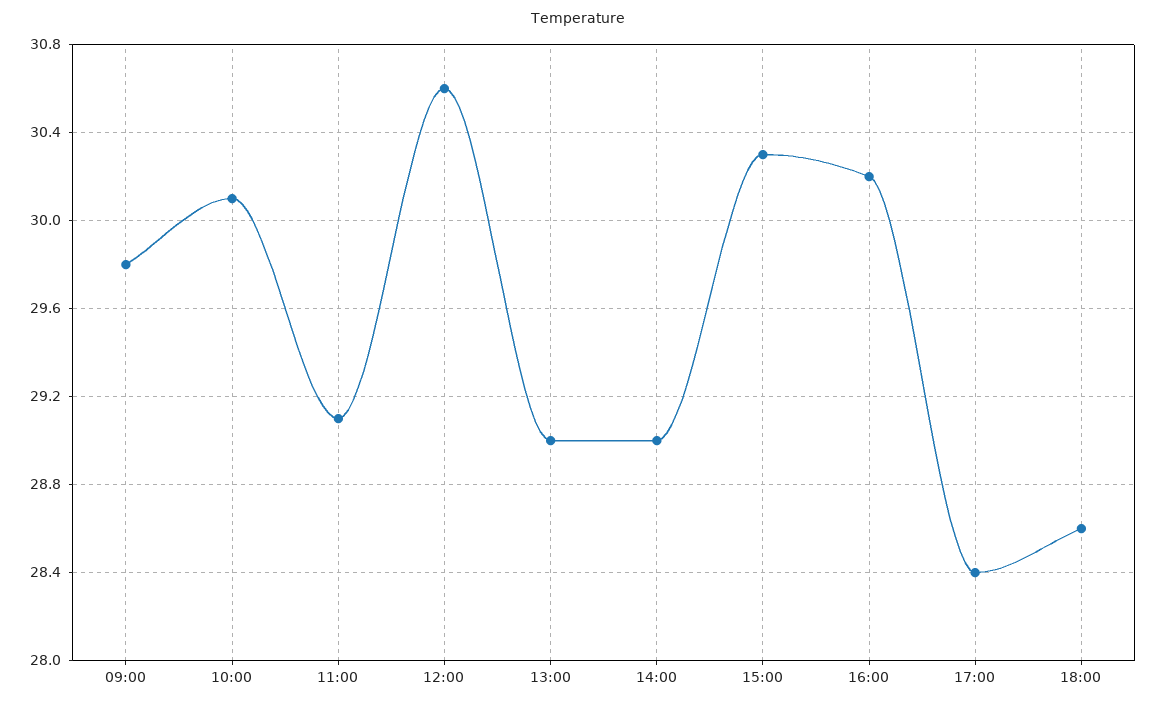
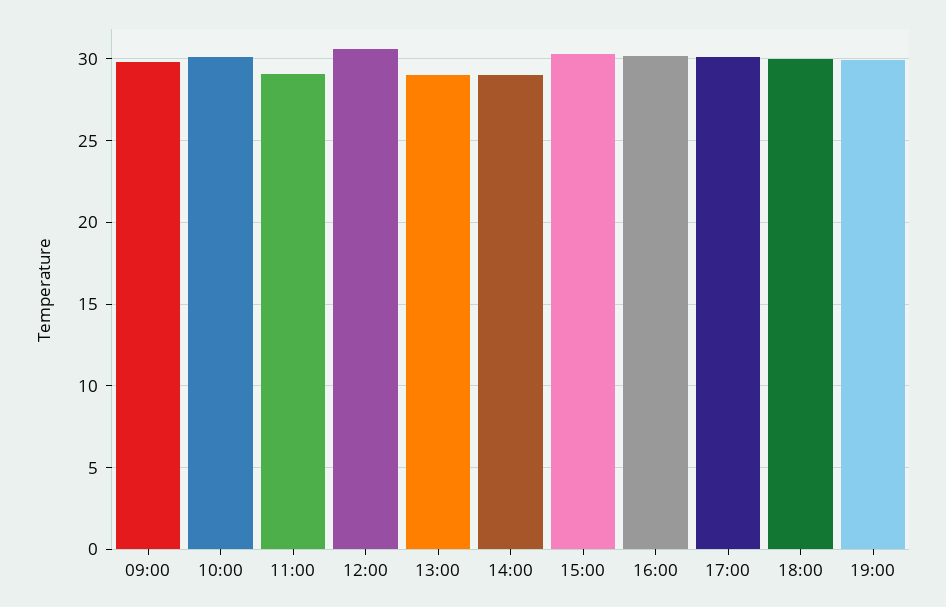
17:00: 28.4 -> 30
18:00: 28.6 -> 30
19:00: none -> 30

